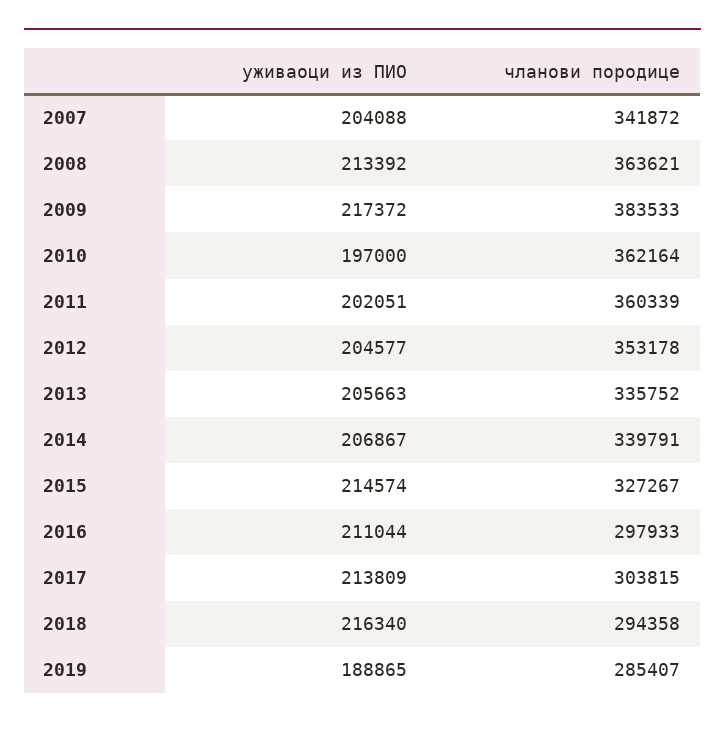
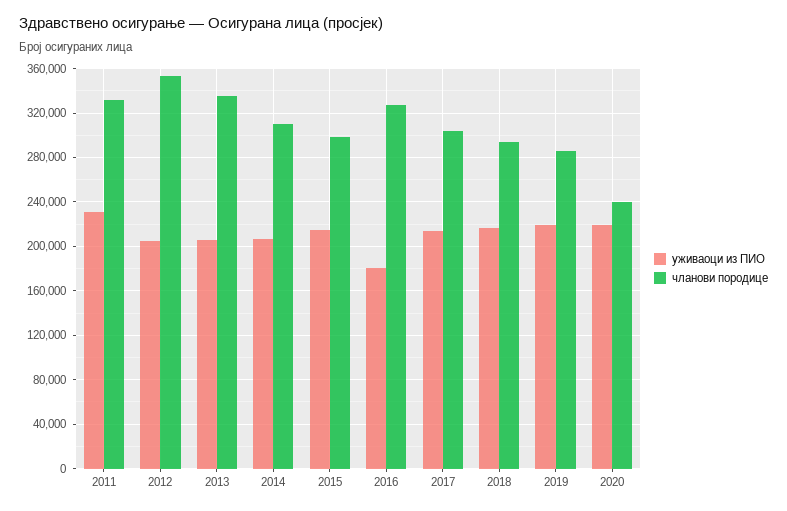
уживаоци из ПИО, 2007: 204088 -> none
чланови породице, 2007: 341872 -> none
уживаоци из ПИО, 2008: 213392 -> none
чланови породице, 2008: 363621 -> none
уживаоци из ПИО, 2009: 217372 -> none
чланови породице, 2009: 383533 -> none
уживаоци из ПИО, 2010: 197000 -> none
чланови породице, 2010: 362164 -> none
уживаоци из ПИО, 2011: 202051 -> 230000
чланови породице, 2011: 360339 -> 330000
чланови породице, 2014: 339791 -> 310000
чланови породице, 2015: 327267 -> 300000
уживаоци из ПИО, 2016: 211044 -> 180000
чланови породице, 2016: 297933 -> 330000
уживаоци из ПИО, 2019: 188865 -> 220000
уживаоци из ПИО, 2020: none -> 220000
чланови породице, 2020: none -> 240000

